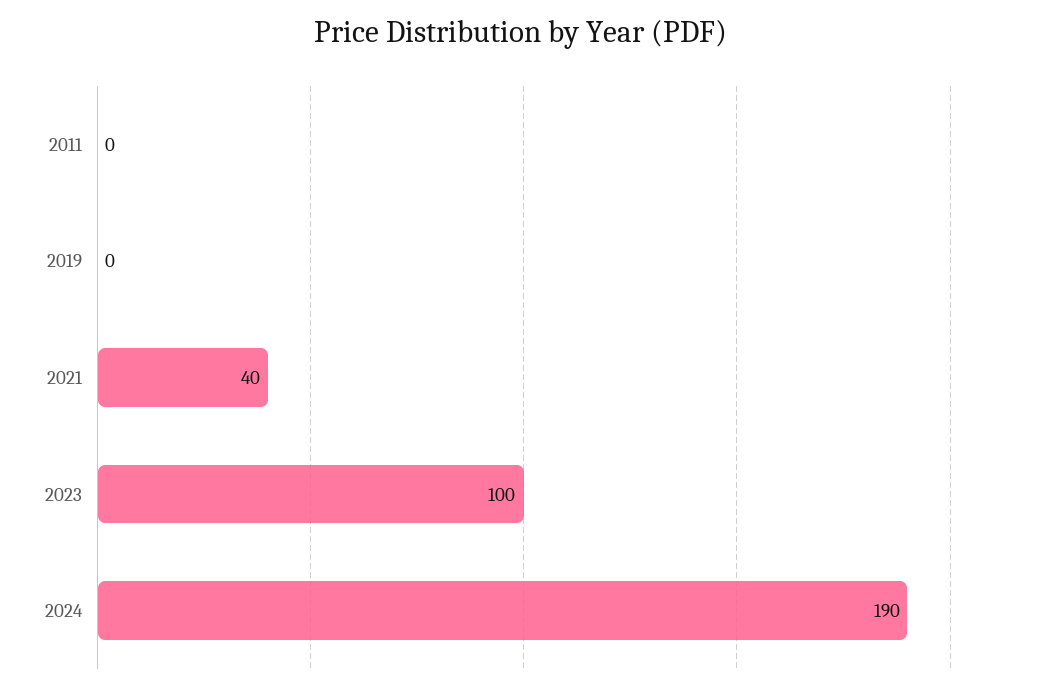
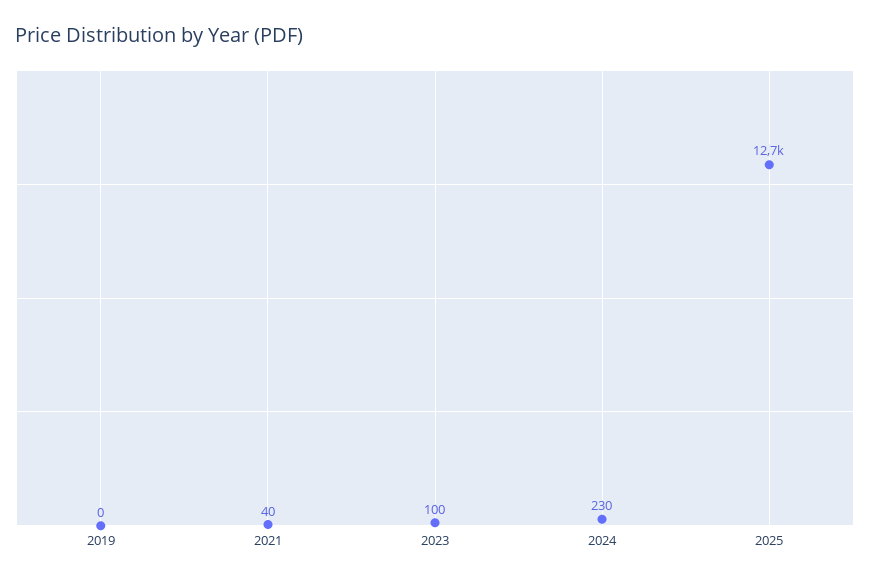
2011: 0 -> none
2024: 190 -> 230
2025: none -> 12700

